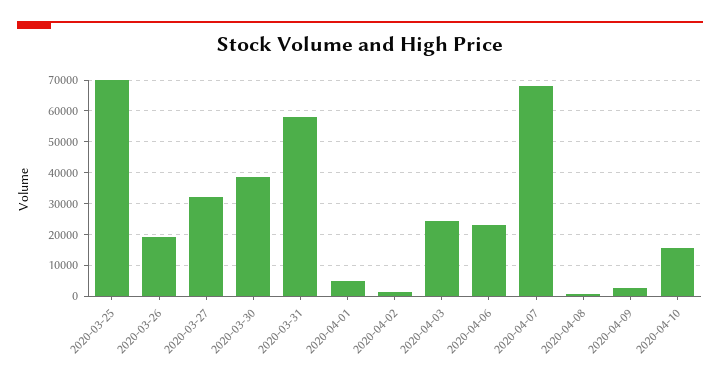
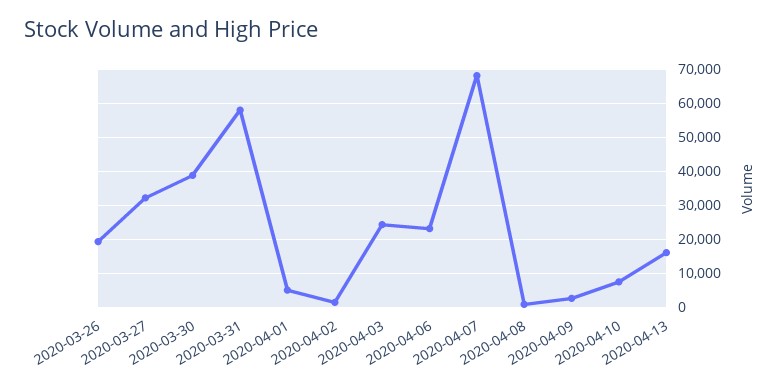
2020-03-25: 70000 -> none
2020-04-10: 16000 -> 8000
2020-04-13: none -> 16000

